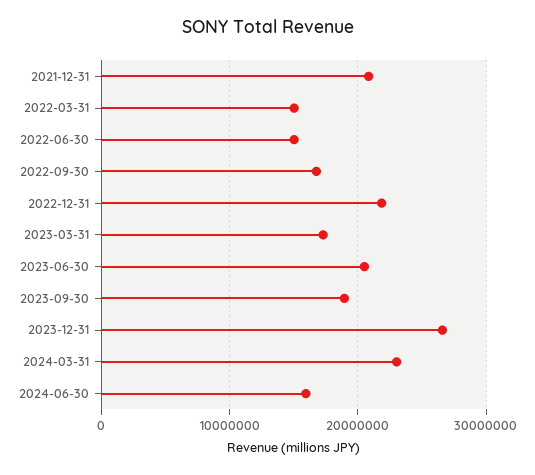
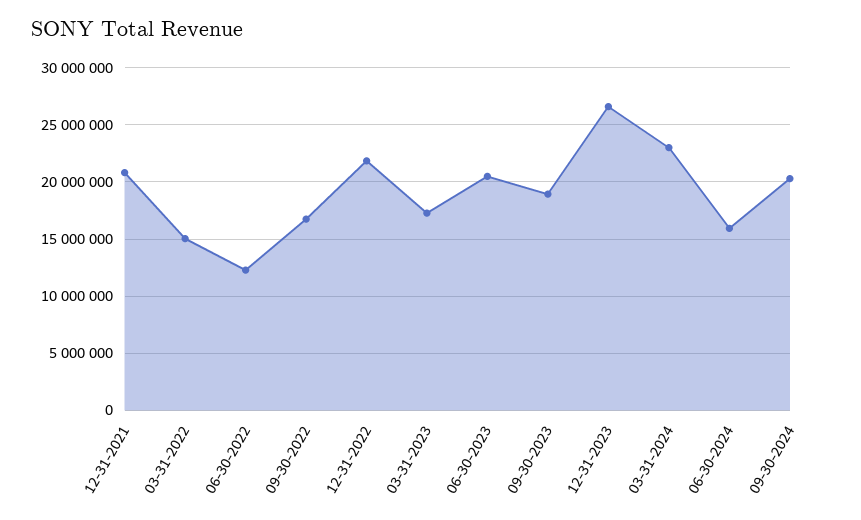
2022-06-30: 15000000 -> 12000000
09-30-2024: none -> 20000000

